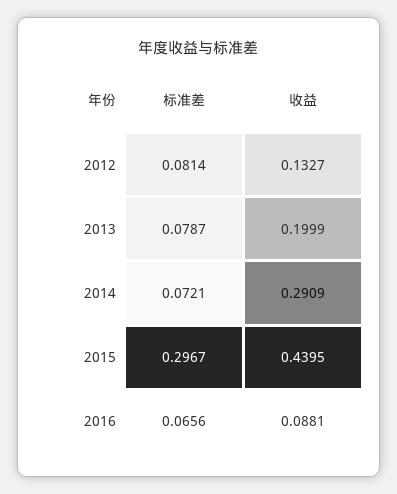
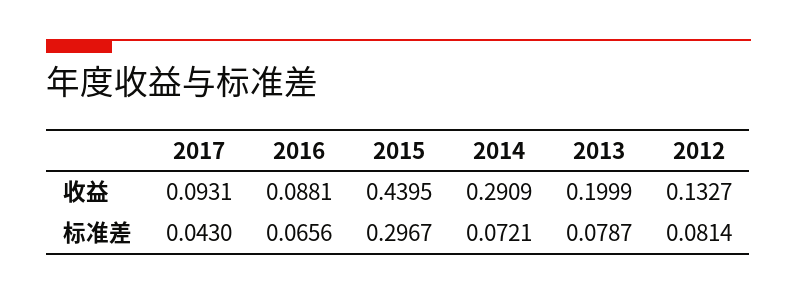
收益, 2017: none -> 0.0931
标准差, 2017: none -> 0.043

